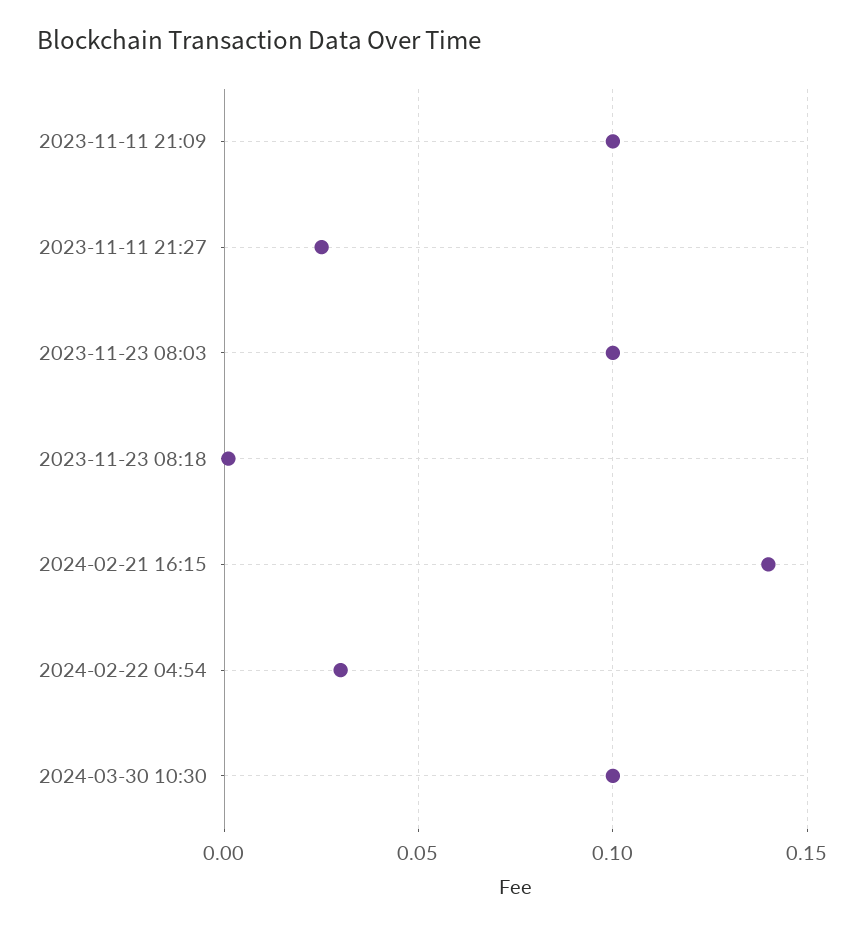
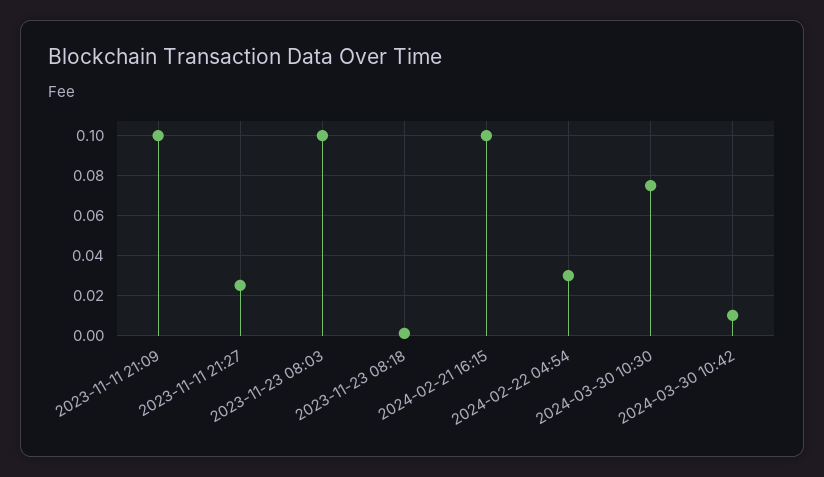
2024-02-21 16:15: 0.14 -> 0.1
2024-03-30 10:30: 0.1 -> 0.075
2024-03-30 10:42: none -> 0.01

